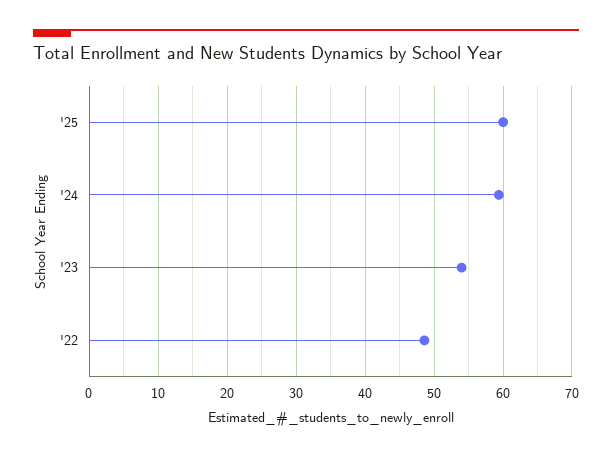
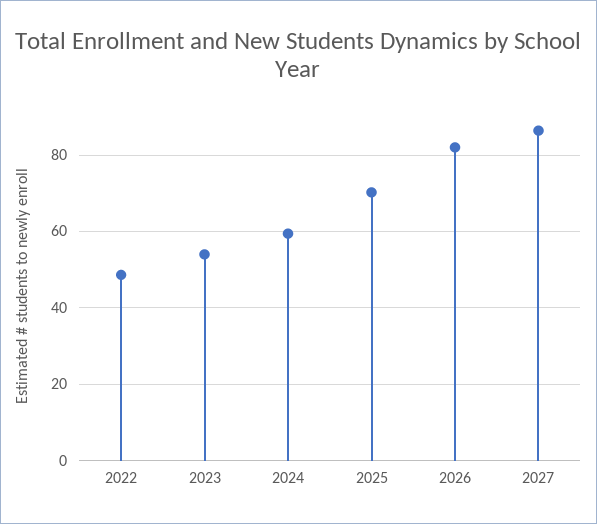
'25: 60 -> 70
2026: none -> 82
2027: none -> 86

